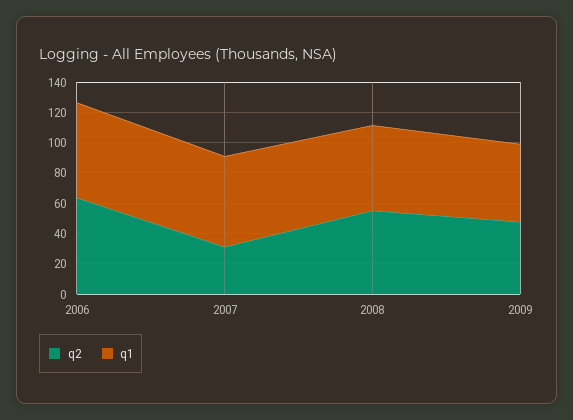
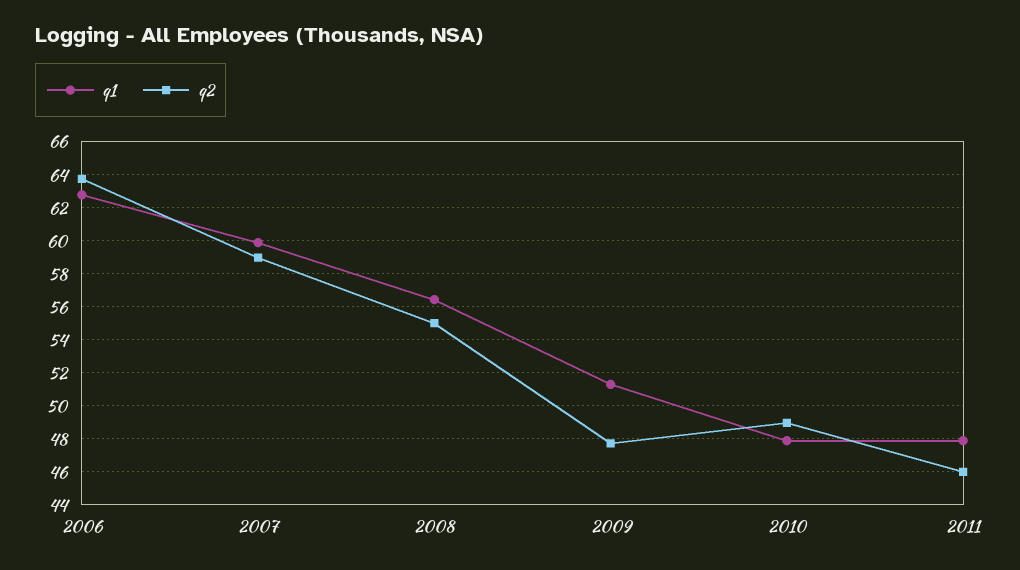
q2, 2007: 30 -> 59
q1, 2010: none -> 48
q2, 2010: none -> 49
q1, 2011: none -> 48
q2, 2011: none -> 46

